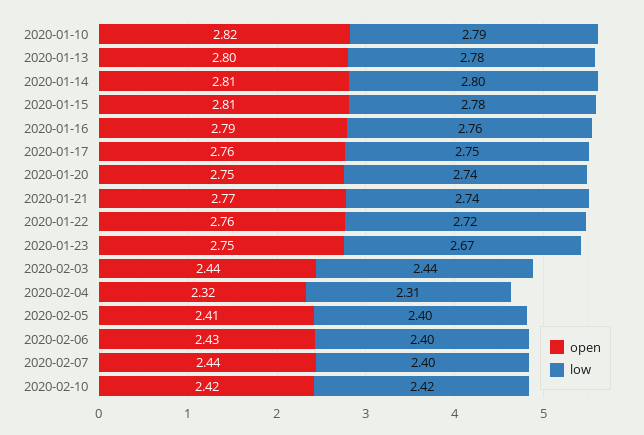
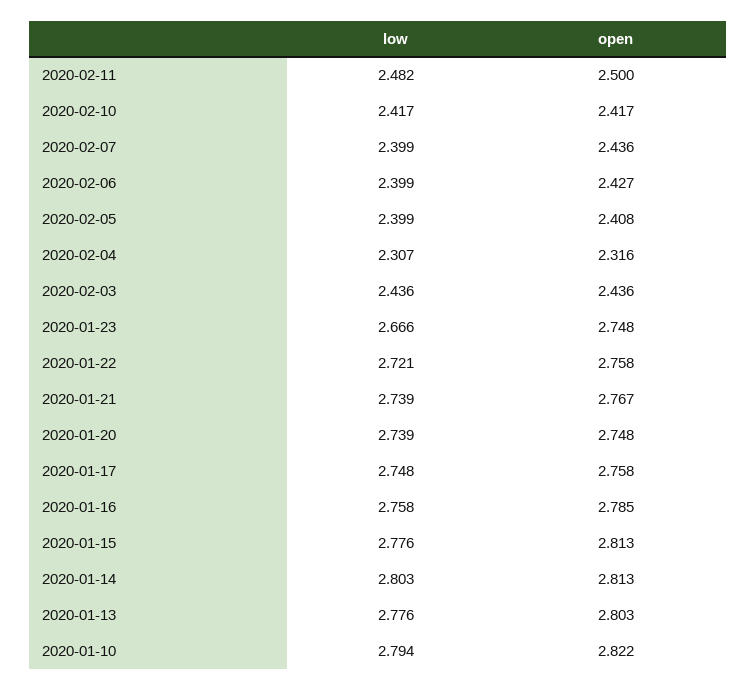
low, 2020-02-11: none -> 2.482
open, 2020-02-11: none -> 2.5

